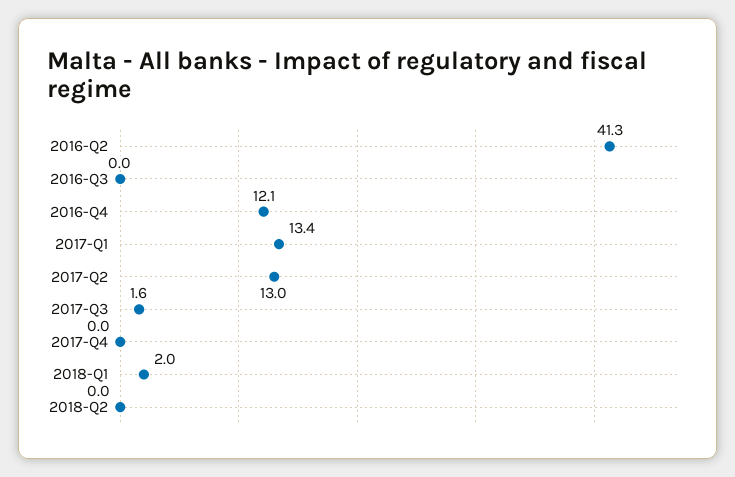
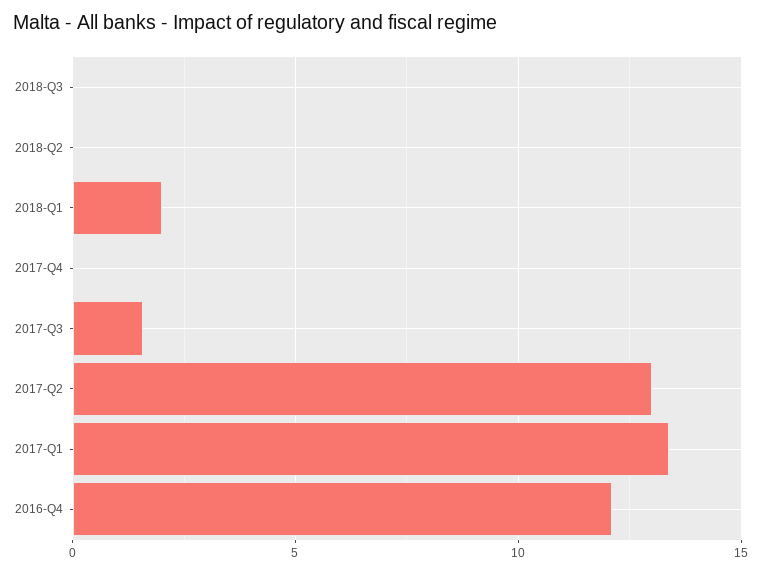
2016-Q2: 41.3 -> none
2016-Q3: 0 -> none
2018-Q3: none -> 0

